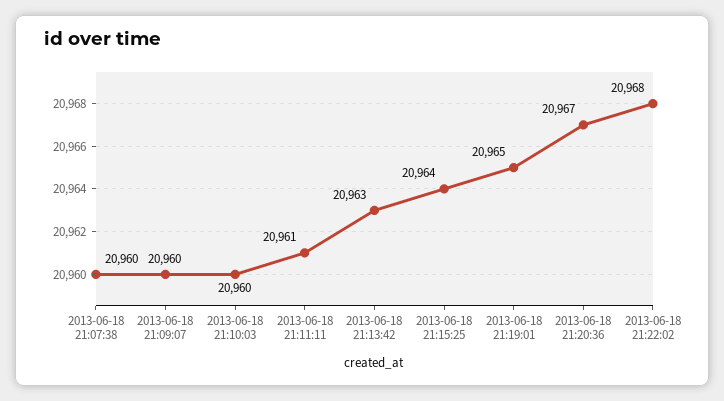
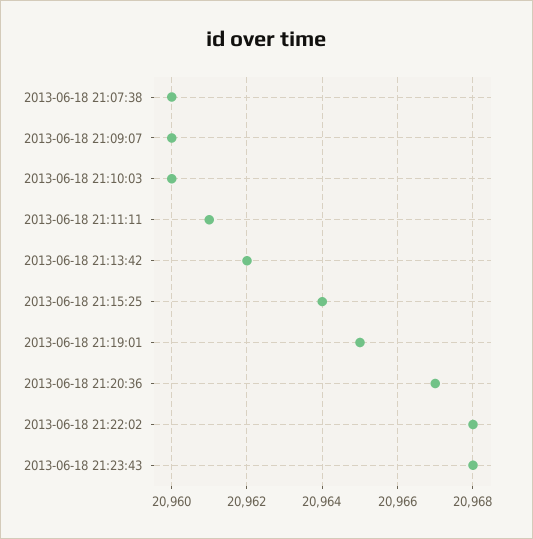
2013-06-18 21:13:42: 20963 -> 20962
2013-06-18 21:23:43: none -> 20968

